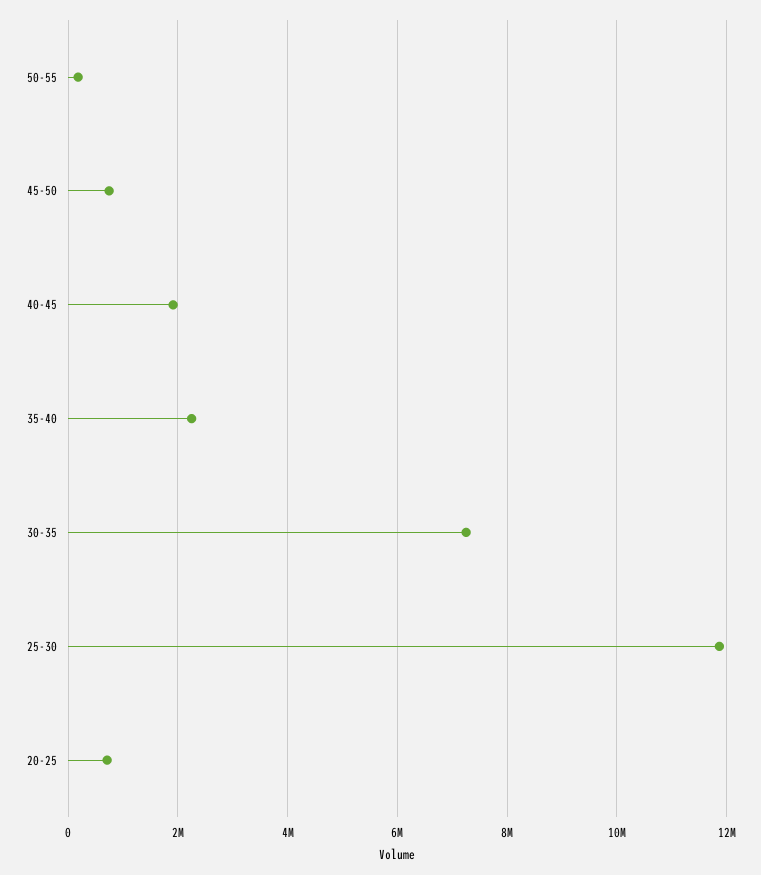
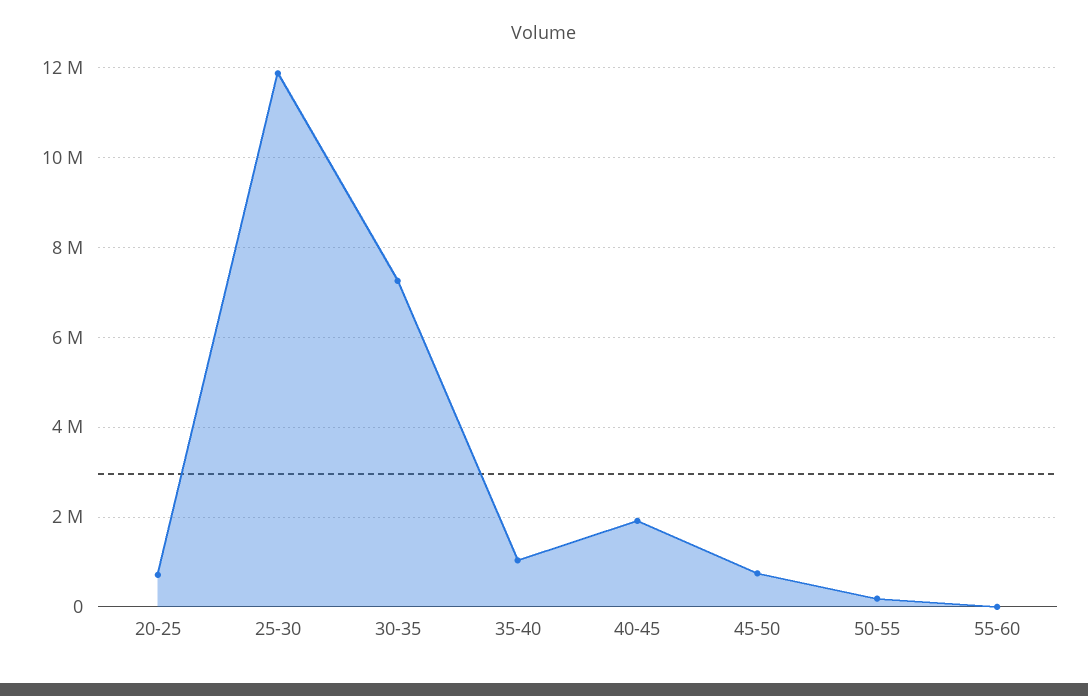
35-40: 2200000 -> 1000000
55-60: none -> 0

